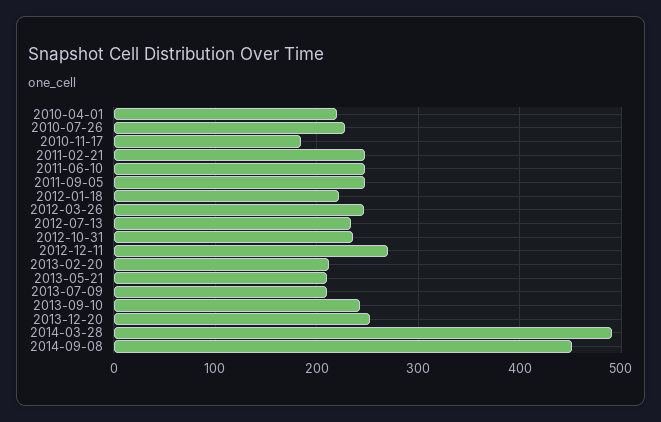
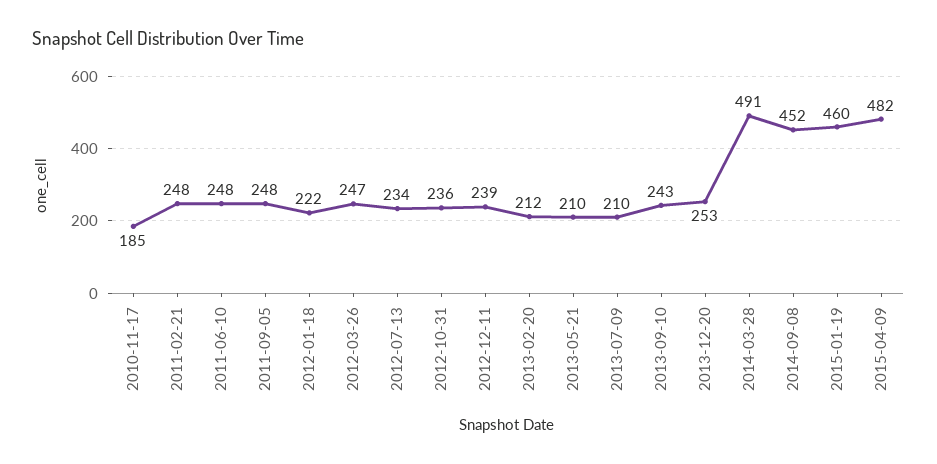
2010-04-01: 220 -> none
2010-07-26: 230 -> none
2012-12-11: 270 -> 239
2015-01-19: none -> 460
2015-04-09: none -> 482

